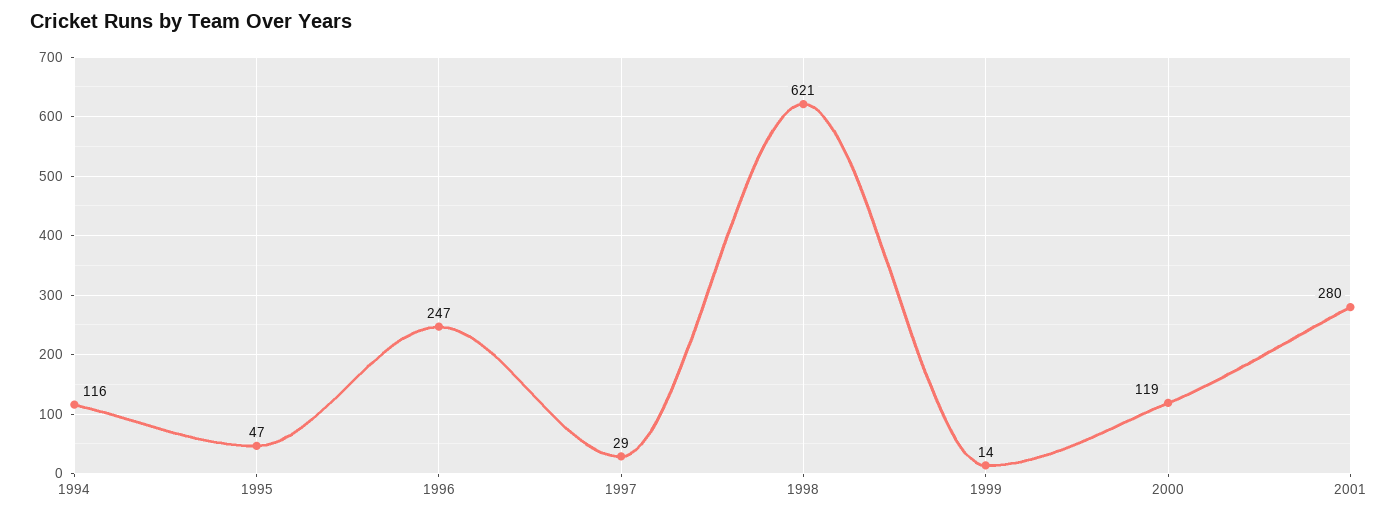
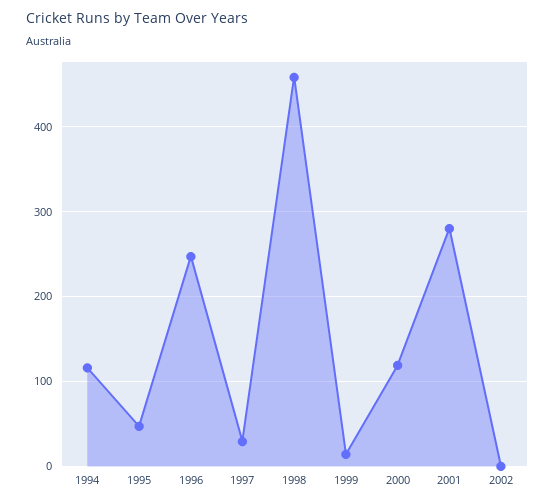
1998: 621 -> 460
2002: none -> 0

